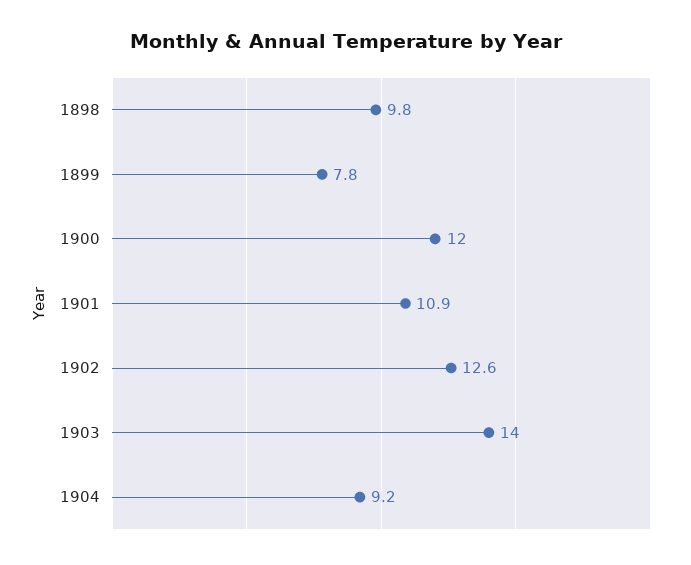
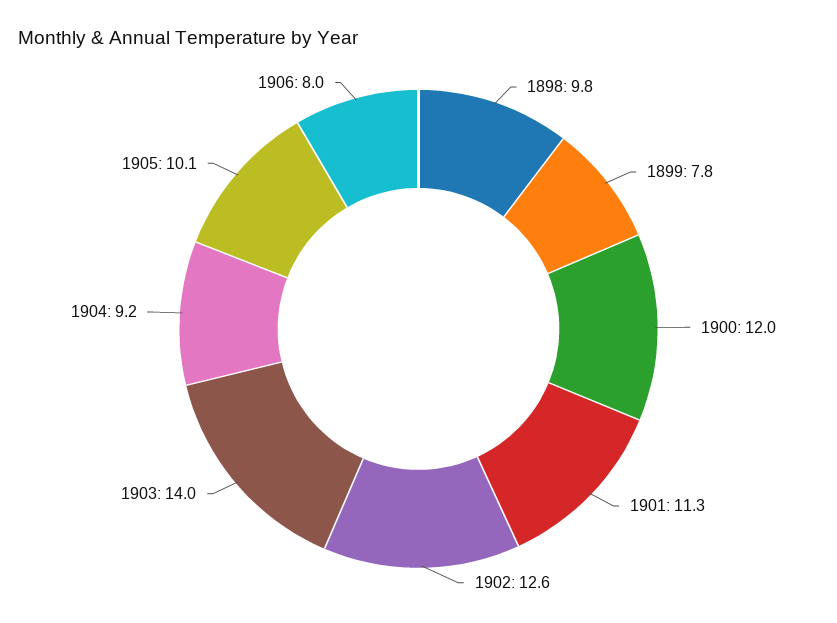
1901: 10.9 -> 11.3
1905: none -> 10.1
1906: none -> 8

